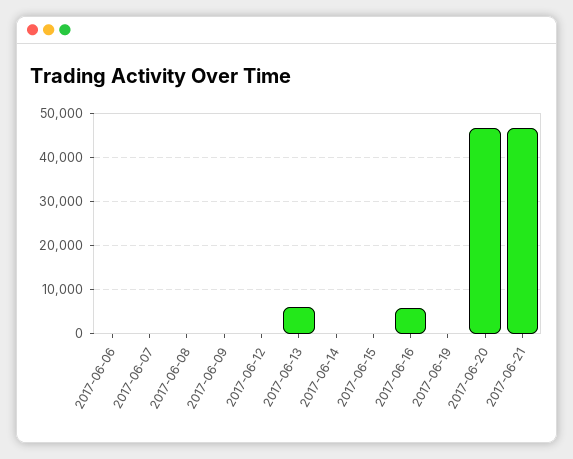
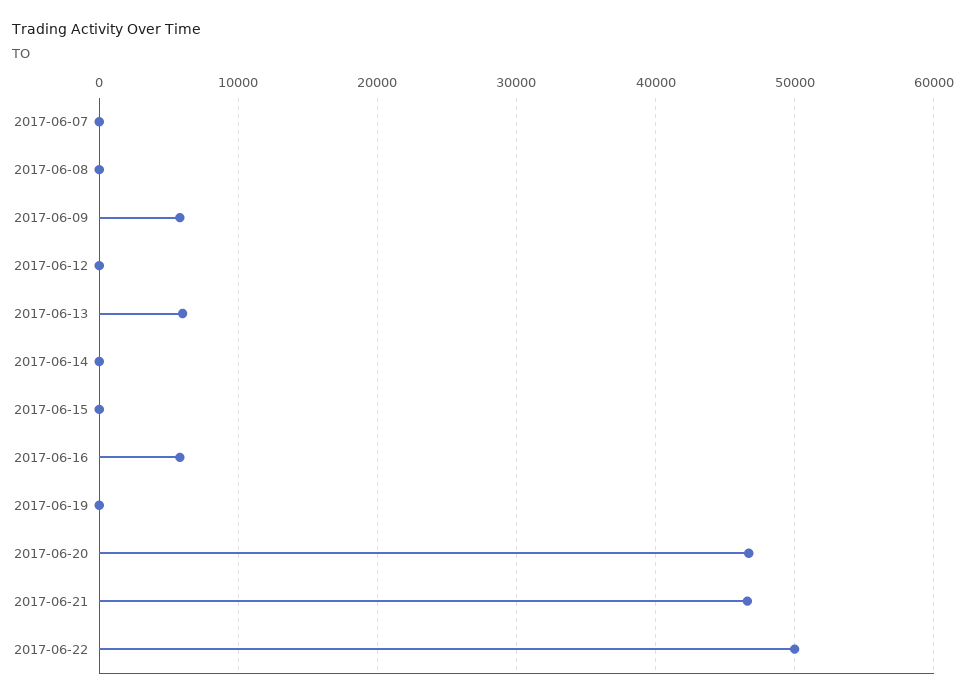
2017-06-06: 0 -> none
2017-06-09: 0 -> 6000
2017-06-22: none -> 50000

